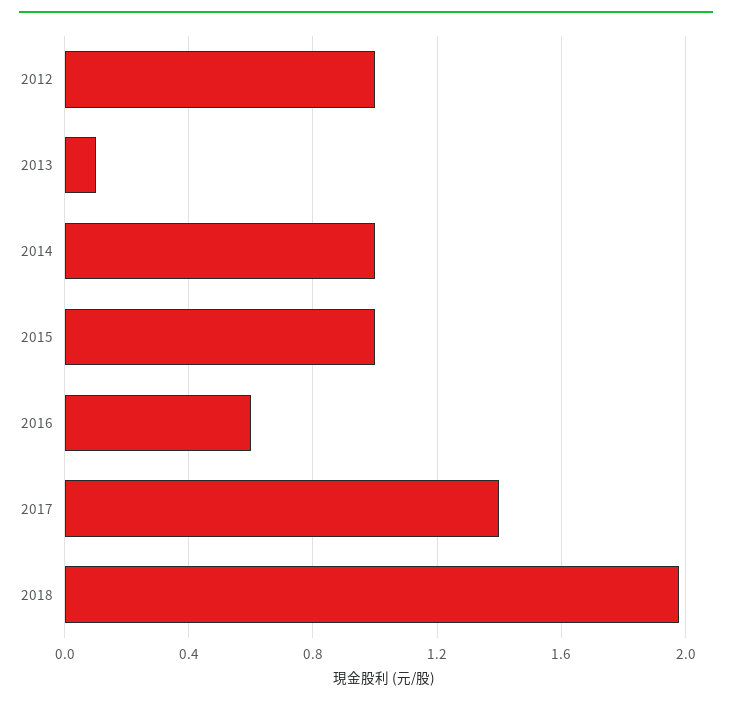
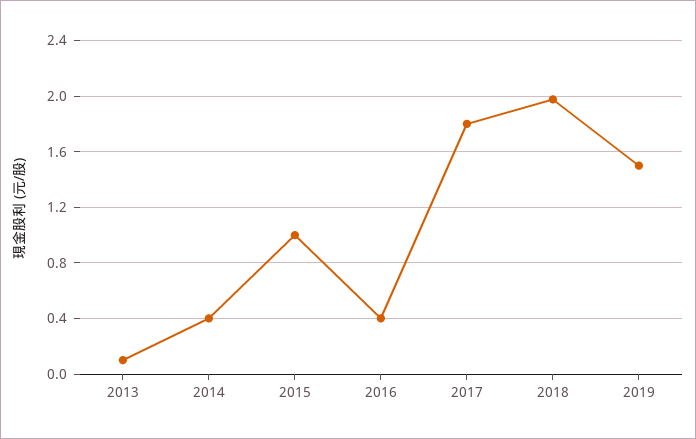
2012: 1 -> none
2014: 1 -> 0.4
2016: 0.6 -> 0.4
2017: 1.4 -> 1.8
2019: none -> 1.5

